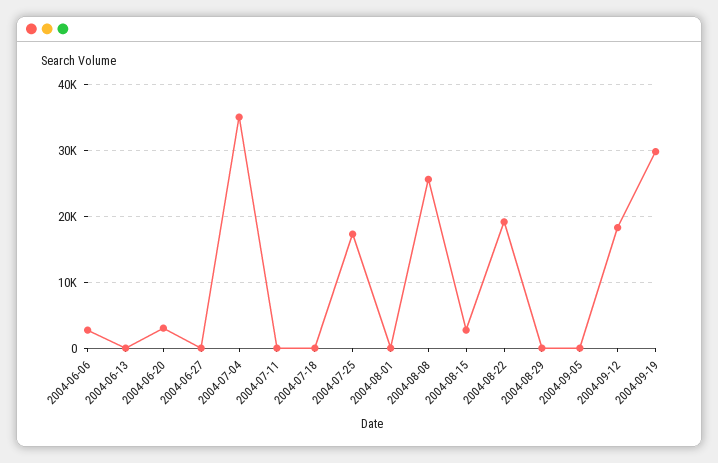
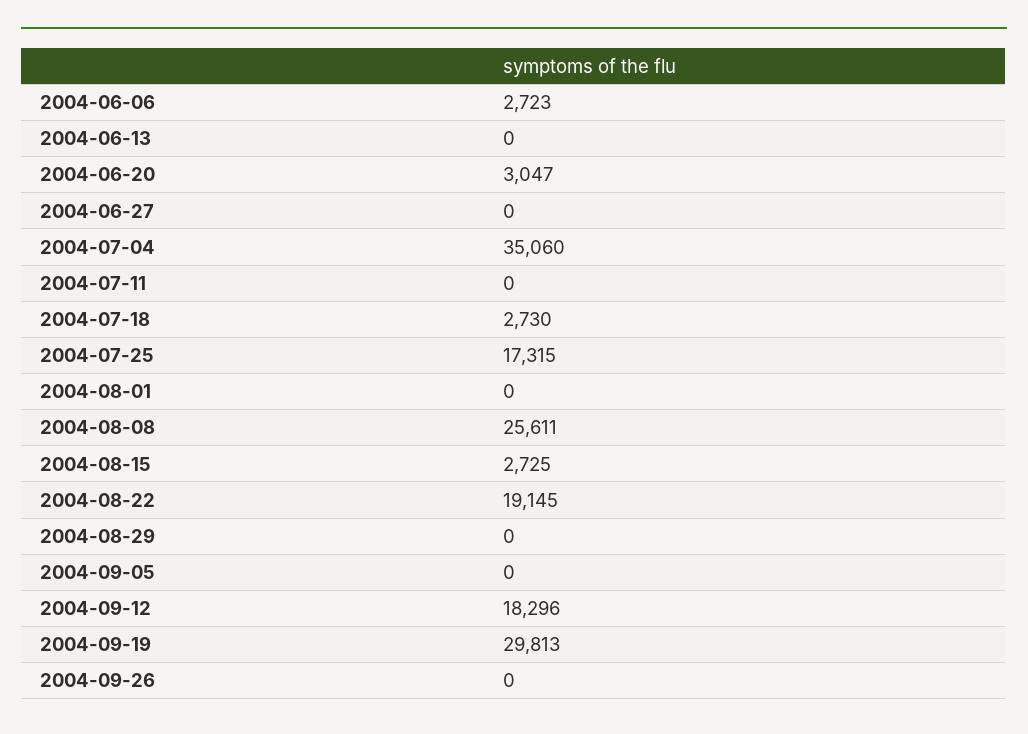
2004-07-18: 0 -> 2730
2004-09-26: none -> 0

